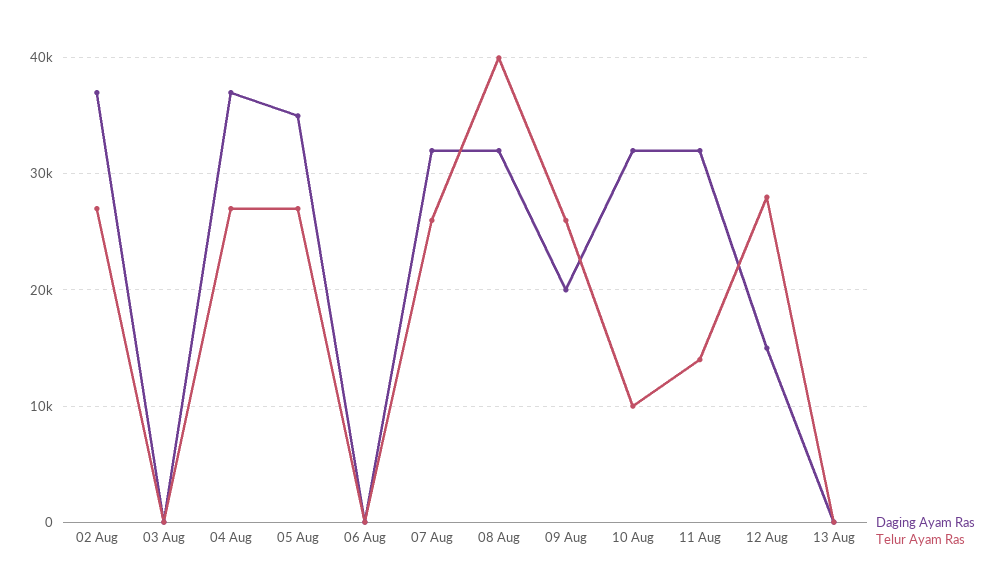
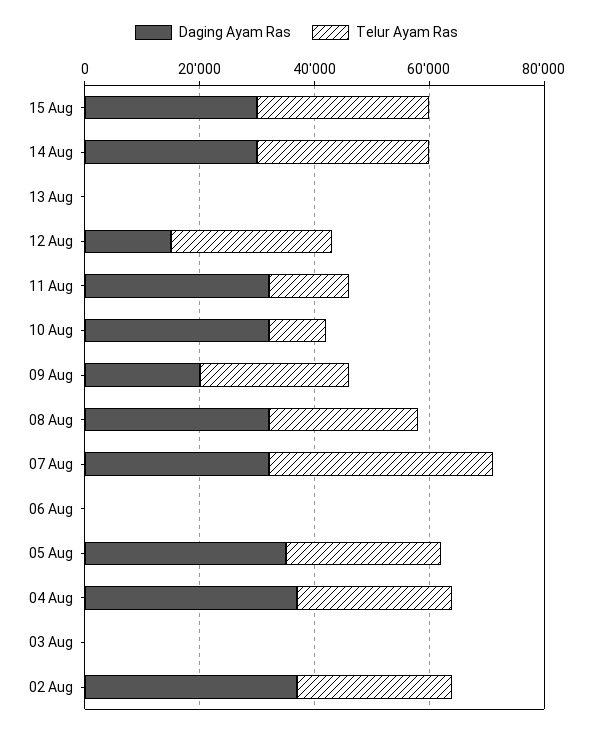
Telur Ayam Ras, 07 Aug: 26000 -> 40000
Telur Ayam Ras, 08 Aug: 40000 -> 25000
Daging Ayam Ras, 15 Aug: none -> 30000
Telur Ayam Ras, 15 Aug: none -> 30000
Daging Ayam Ras, 14 Aug: none -> 30000
Telur Ayam Ras, 14 Aug: none -> 30000

